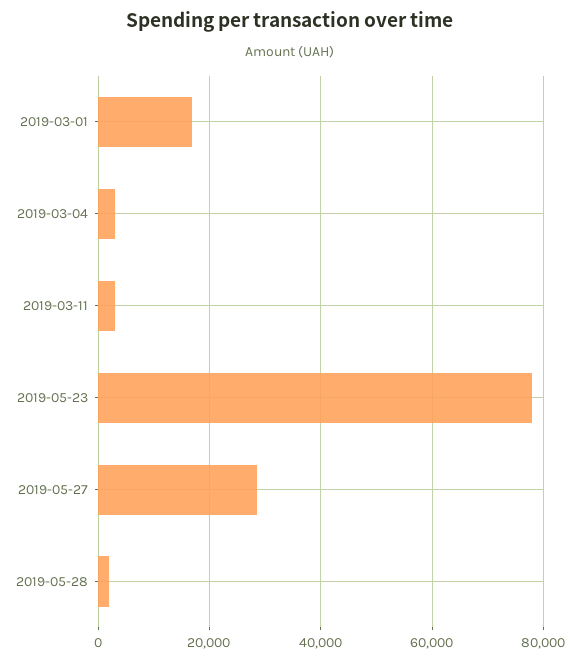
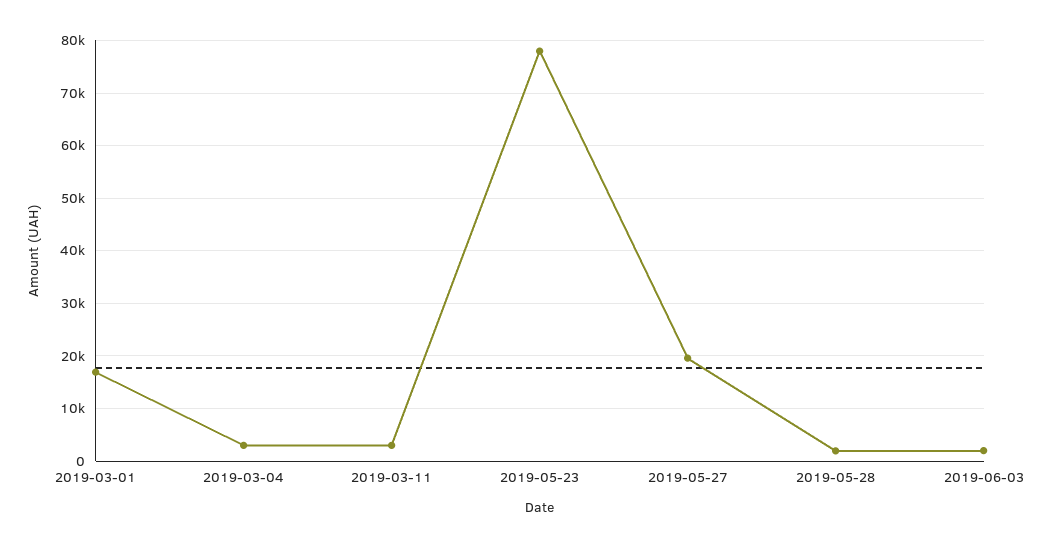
2019-05-27: 28000 -> 20000
2019-06-03: none -> 2000

